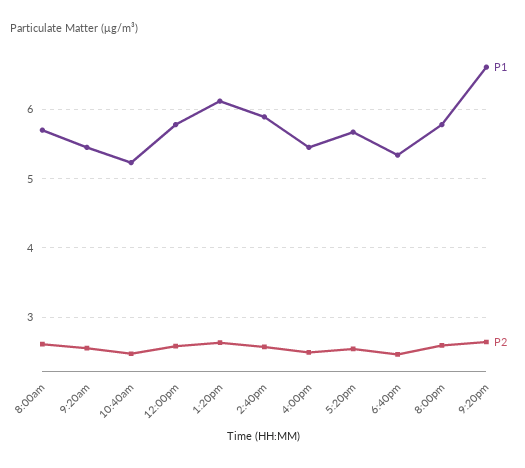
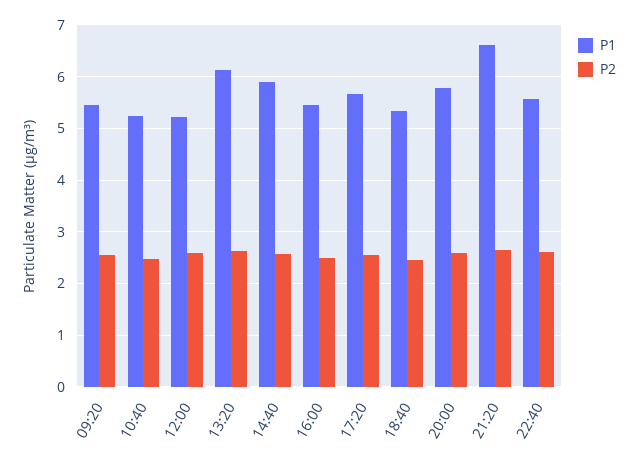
P1, 8:00am: 5.7 -> none
P2, 8:00am: 2.6 -> none
P1, 12:00pm: 5.8 -> 5.2
P1, 22:40: none -> 5.6
P2, 22:40: none -> 2.6

